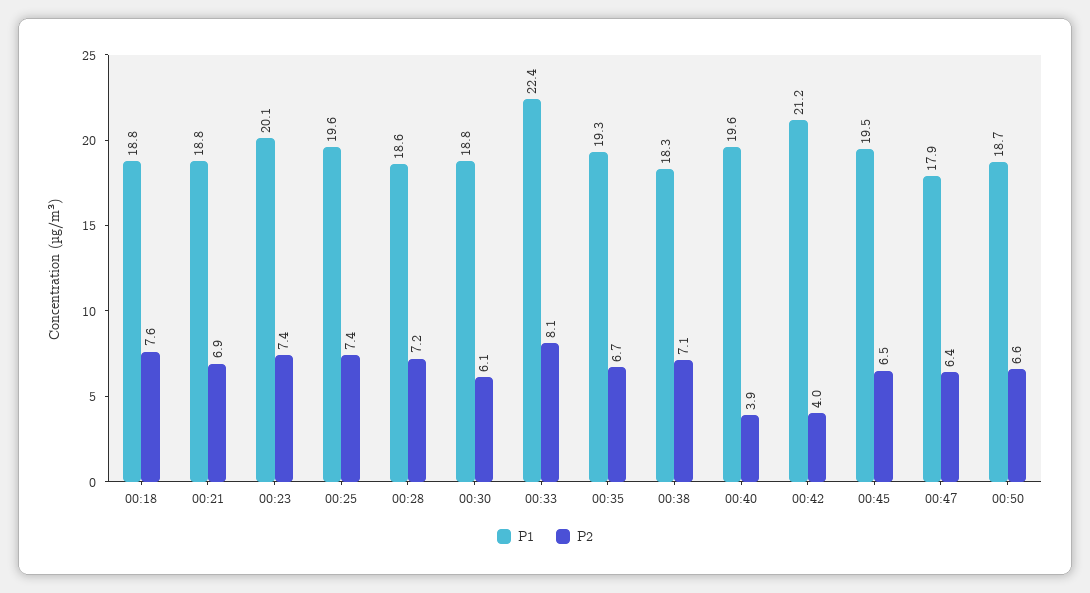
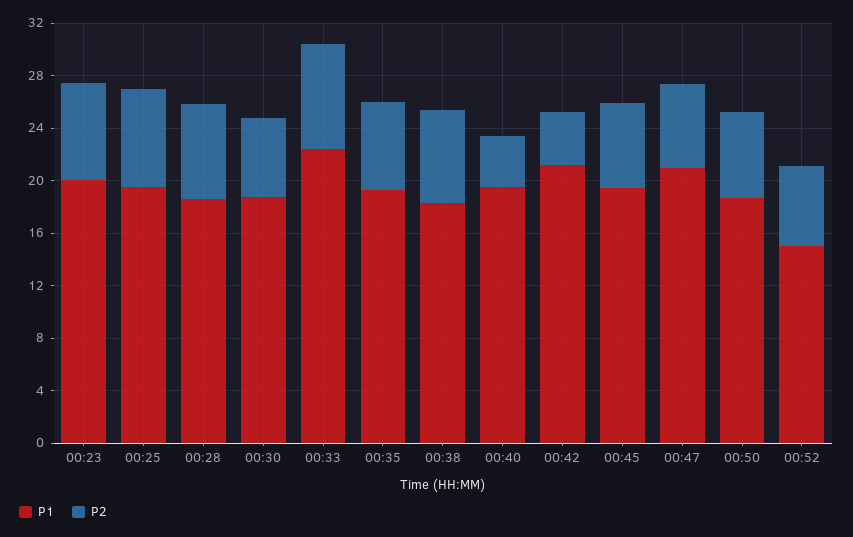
P1, 00:18: 18.8 -> none
P2, 00:18: 7.6 -> none
P1, 00:21: 18.8 -> none
P2, 00:21: 6.9 -> none
P1, 00:47: 17.9 -> 21
P1, 00:52: none -> 15
P2, 00:52: none -> 6

